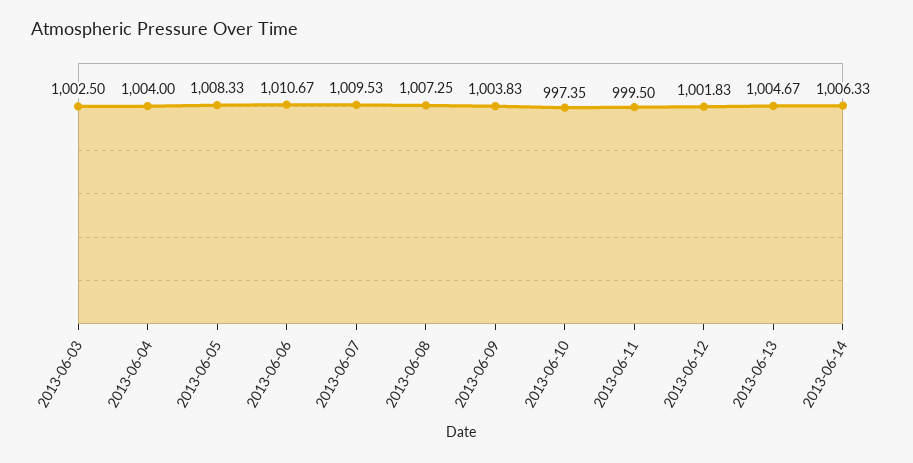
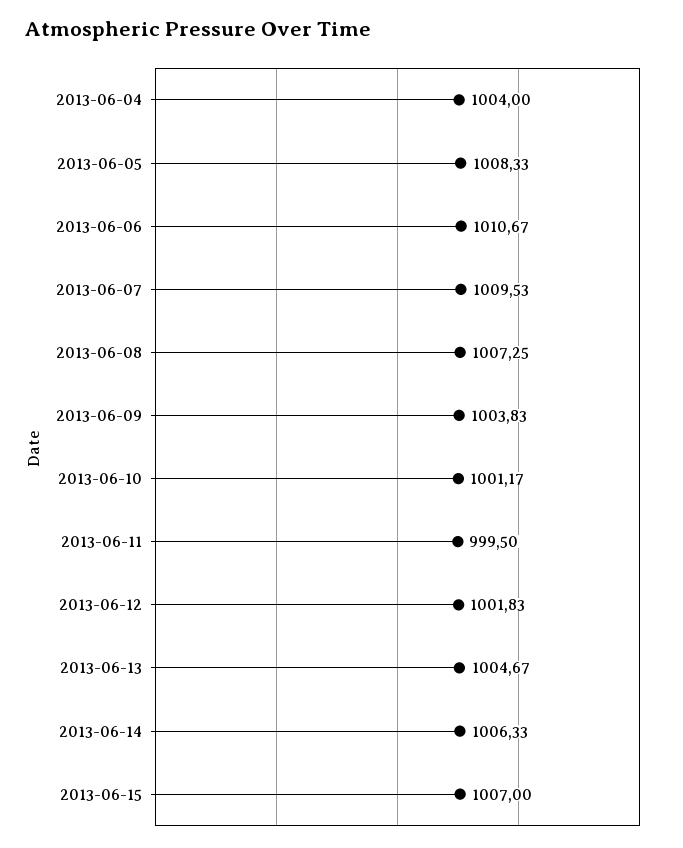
2013-06-03: 1002.5 -> none
2013-06-10: 997.35 -> 1001.17
2013-06-15: none -> 1007

